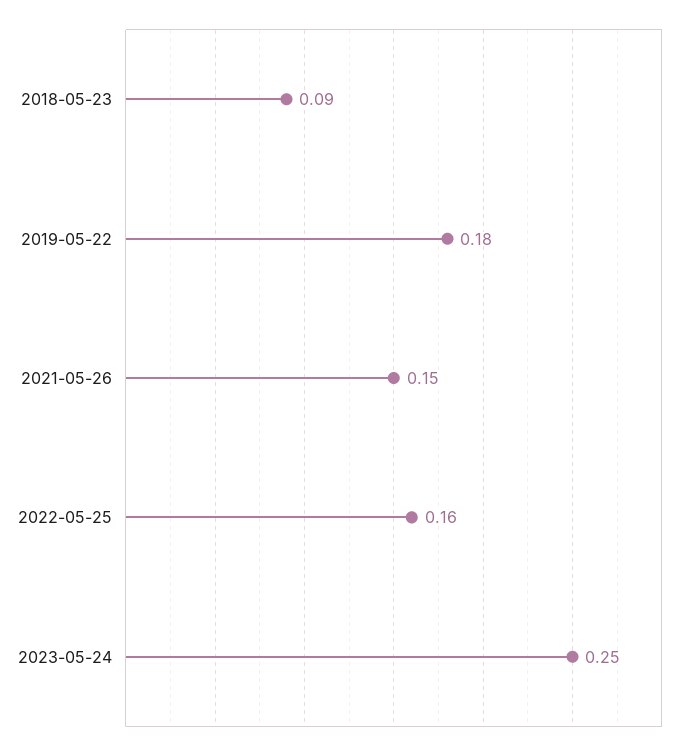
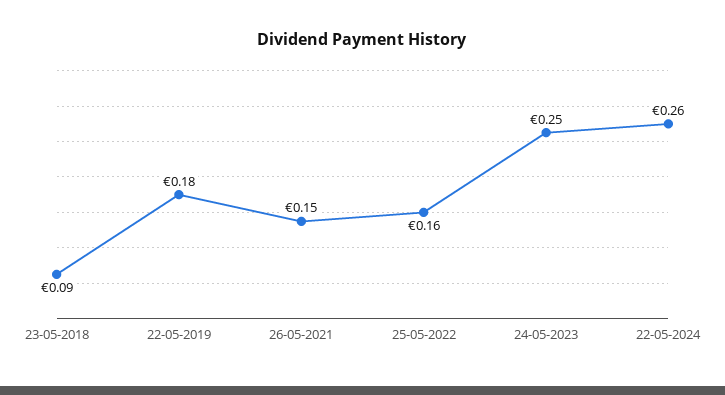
22-05-2024: none -> 0.26

